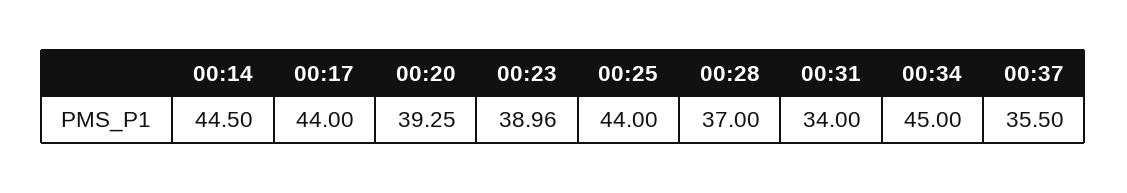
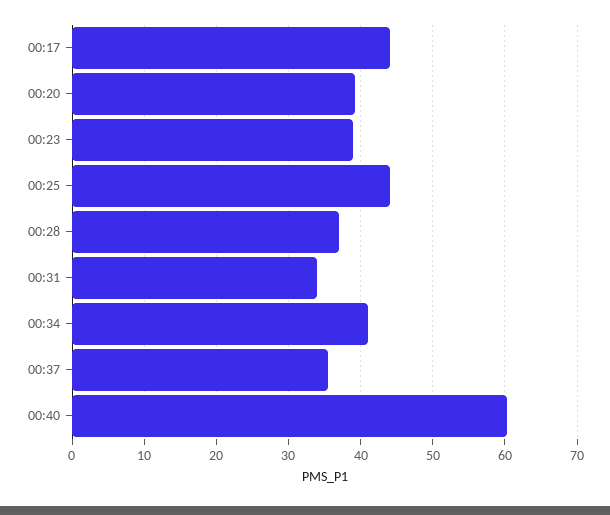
00:14: 44.5 -> none
00:34: 45 -> 41
00:40: none -> 60

